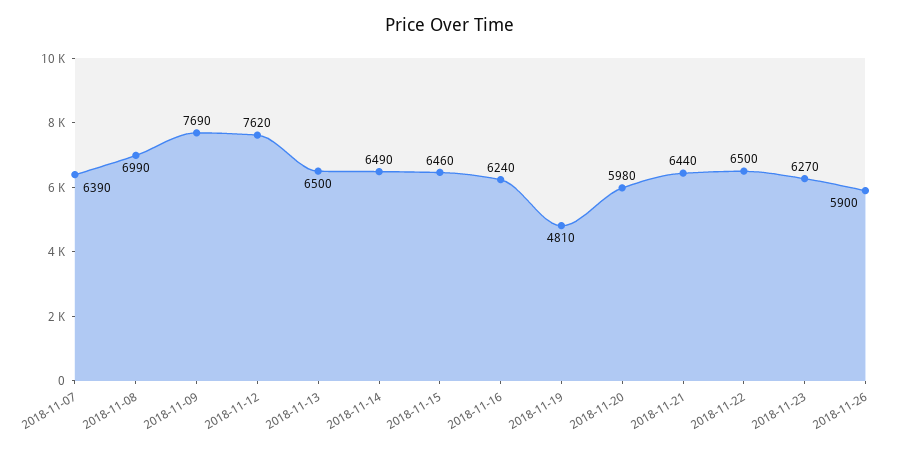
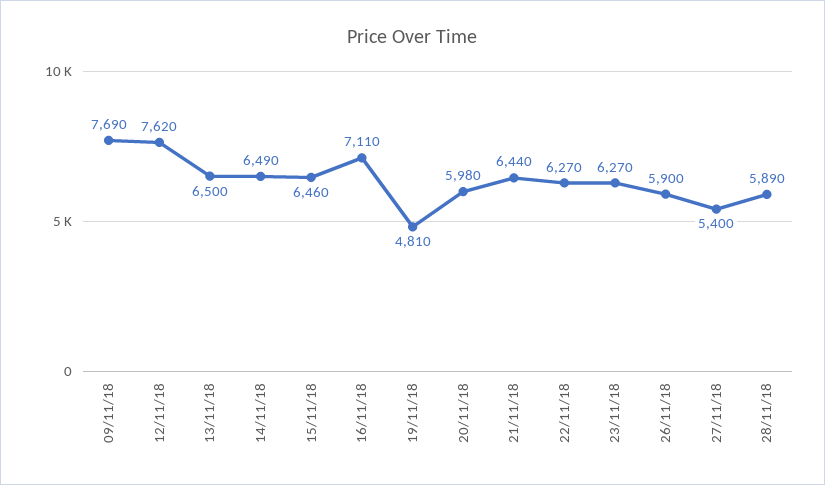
2018-11-07: 6390 -> none
2018-11-08: 6990 -> none
2018-11-16: 6240 -> 7110
2018-11-22: 6500 -> 6270
27/11/18: none -> 5400
28/11/18: none -> 5890

